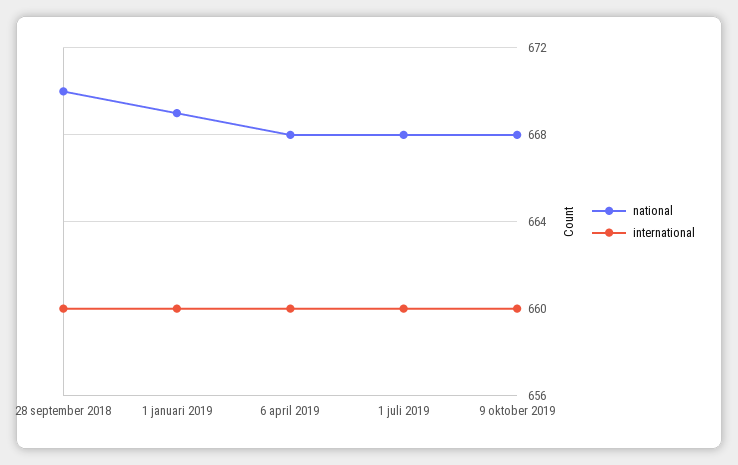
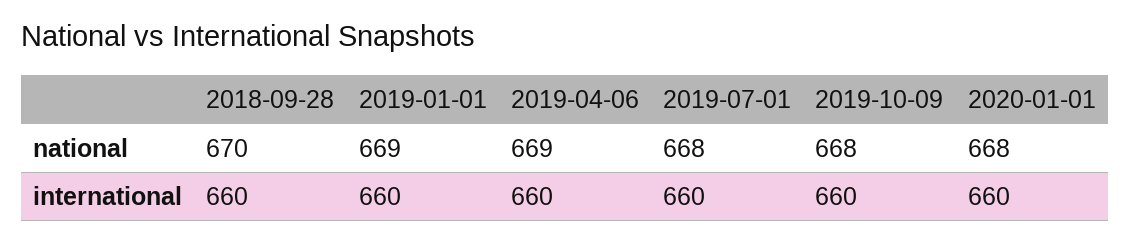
national, 6 april 2019: 668 -> 669
national, 2020-01-01: none -> 668
international, 2020-01-01: none -> 660

